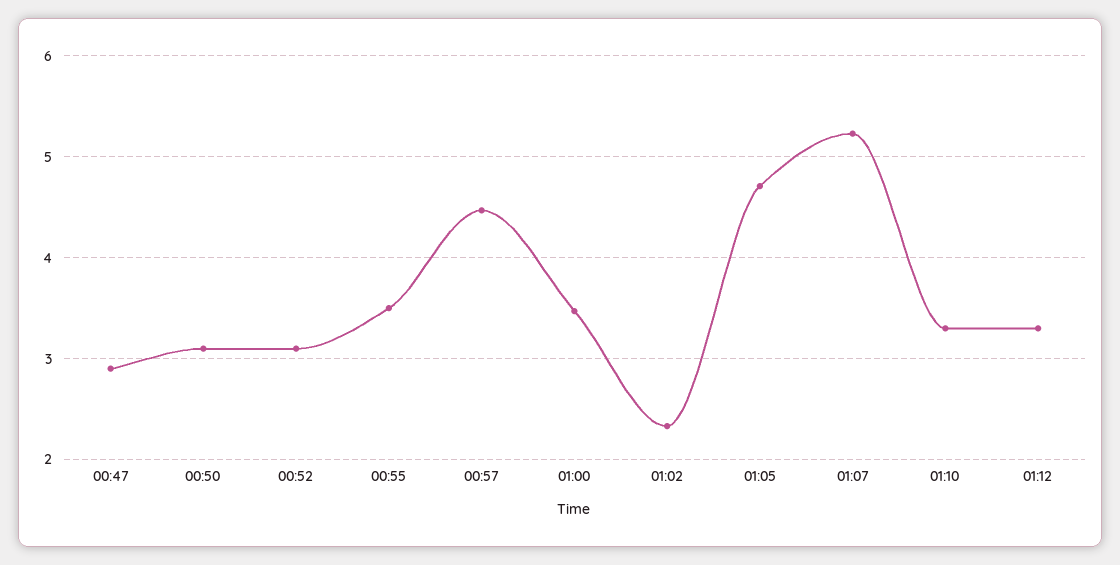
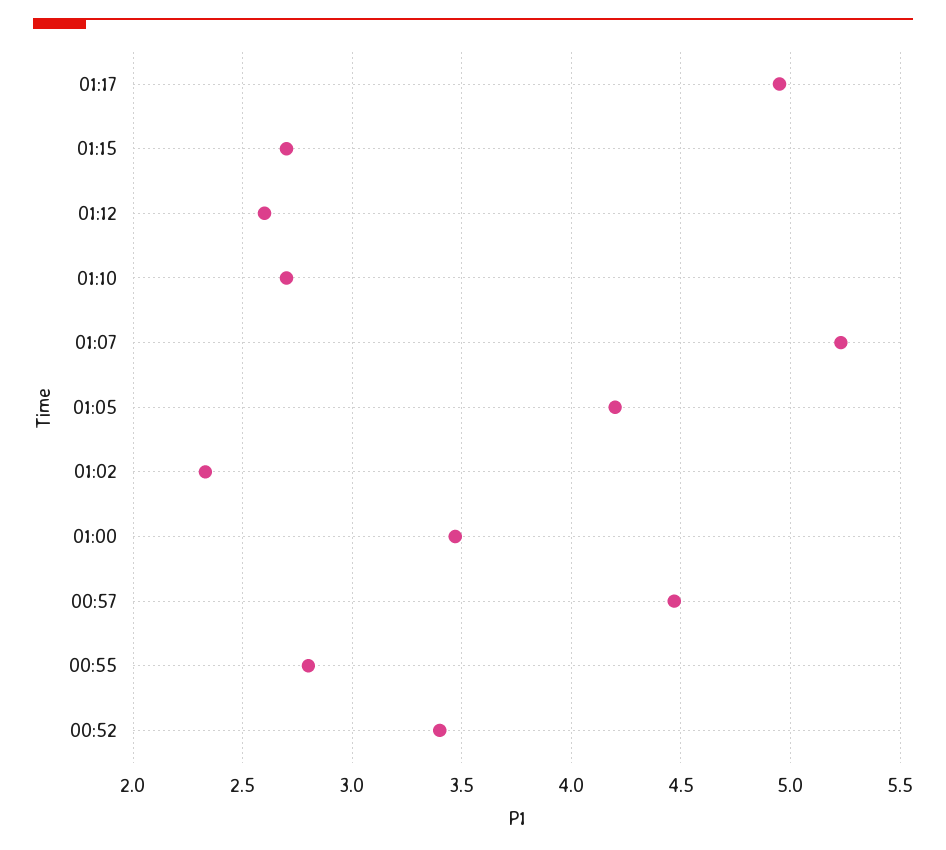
00:47: 2.9 -> none
00:50: 3.1 -> none
00:52: 3.1 -> 3.4
00:55: 3.5 -> 2.8
01:05: 4.7 -> 4.2
01:10: 3.3 -> 2.7
01:12: 3.3 -> 2.6
01:17: none -> 4.95
01:15: none -> 2.7

